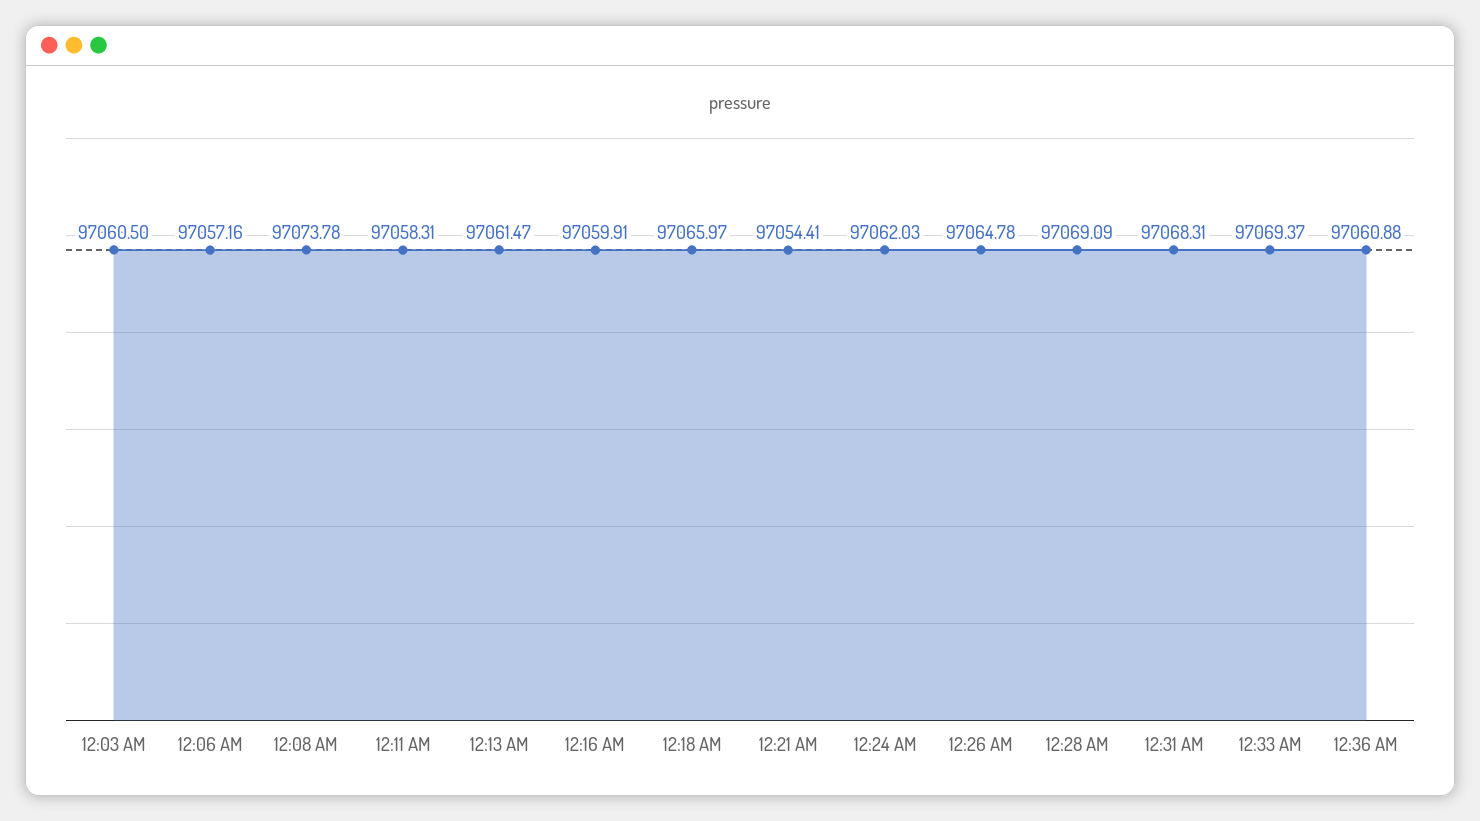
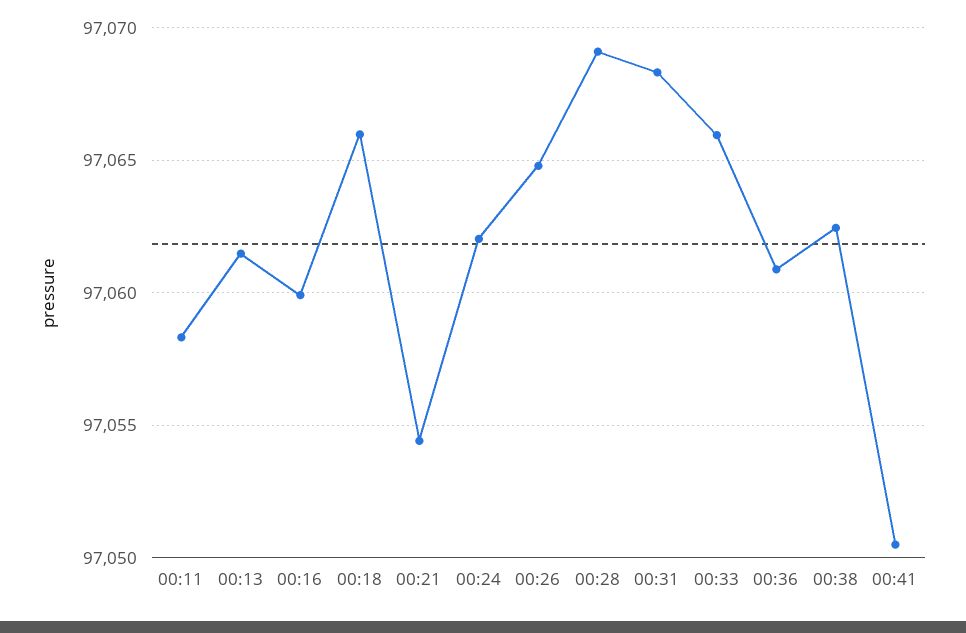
12:03 AM: 97060.5 -> none
12:06 AM: 97057.16 -> none
12:08 AM: 97073.78 -> none
12:33 AM: 97069.37 -> 97066
00:38: none -> 97062.5
00:41: none -> 97050.5

